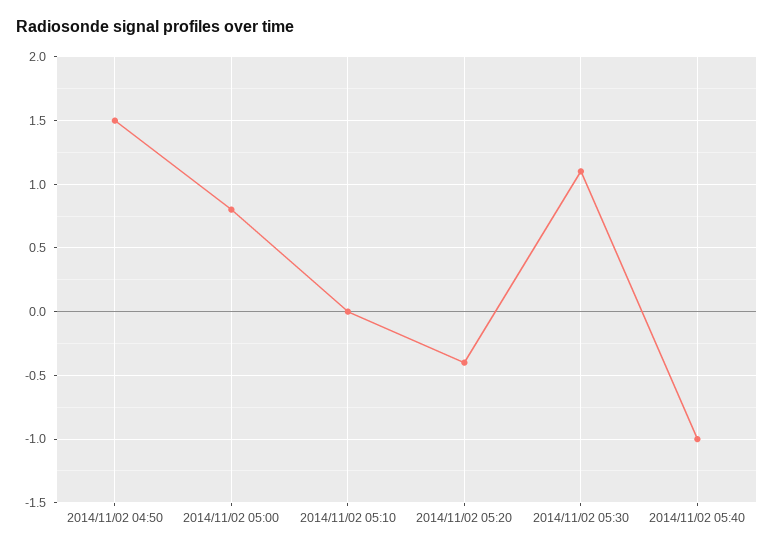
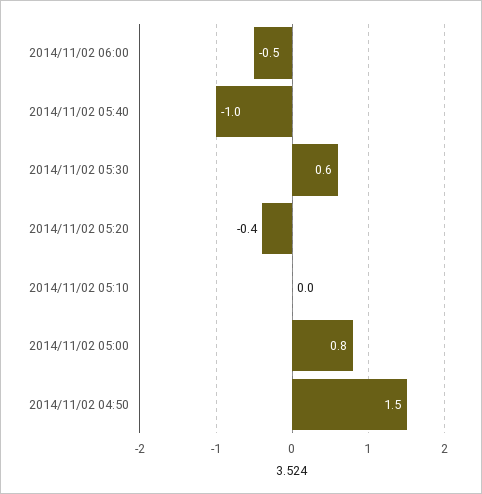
2014/11/02 05:30: 1.1 -> 0.6
2014/11/02 06:00: none -> -0.5

